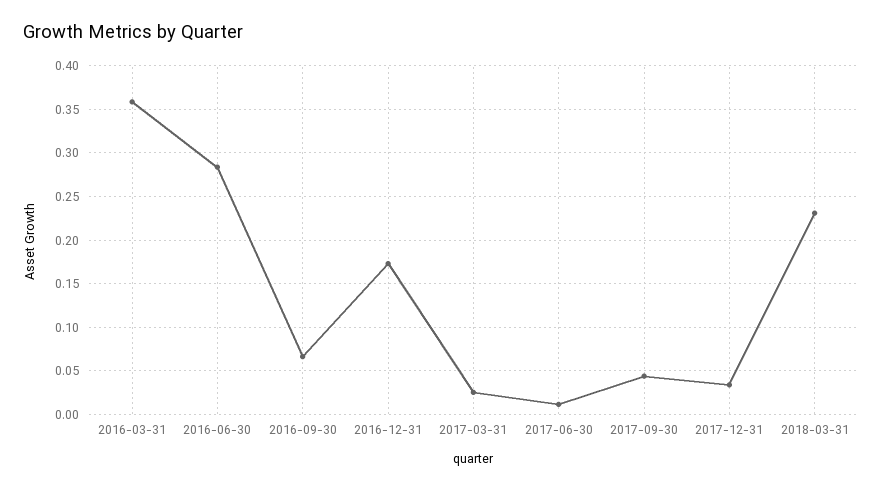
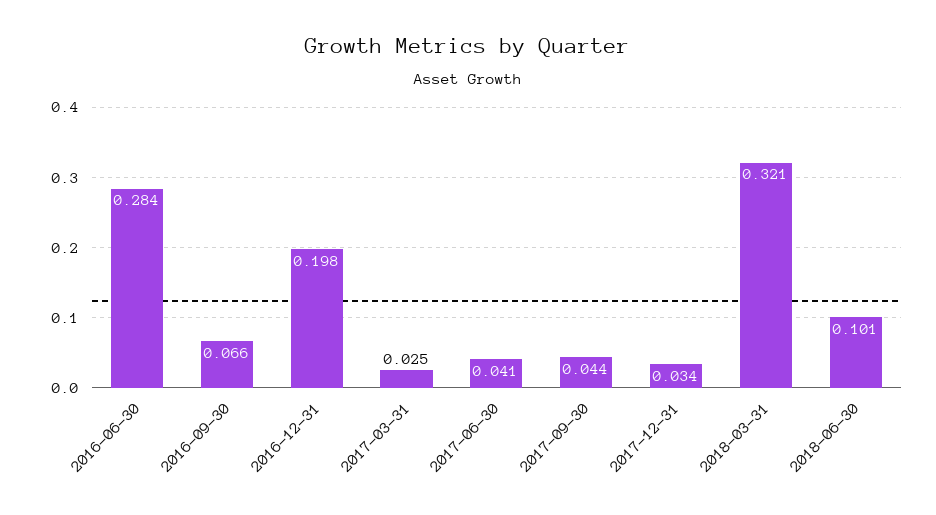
2016-03-31: 0.36 -> none
2016-12-31: 0.17 -> 0.198
2017-06-30: 0.01 -> 0.041
2018-03-31: 0.23 -> 0.321
2018-06-30: none -> 0.101

